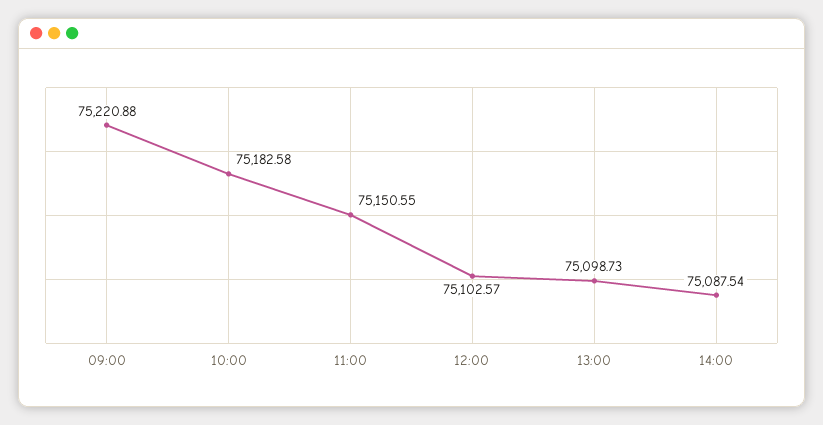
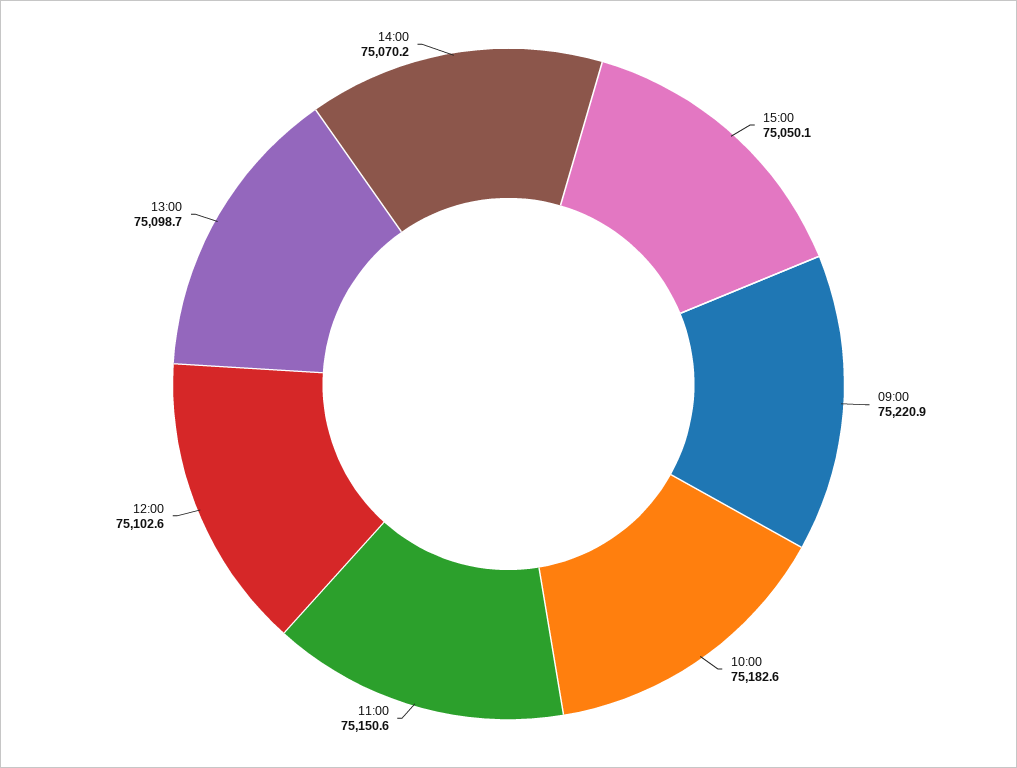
14:00: 75087.54 -> 75070.2
15:00: none -> 75050.1

